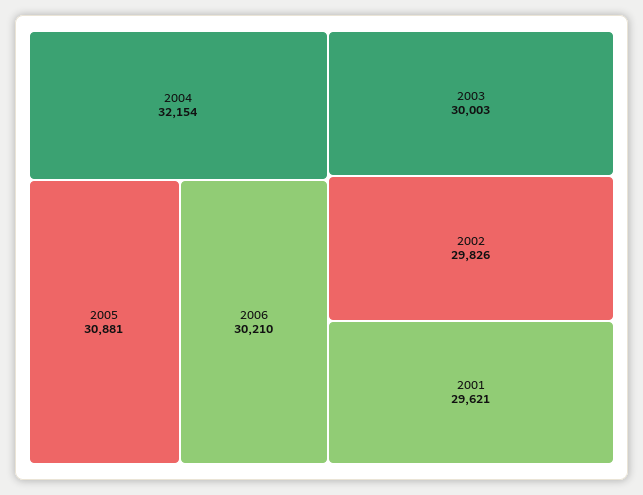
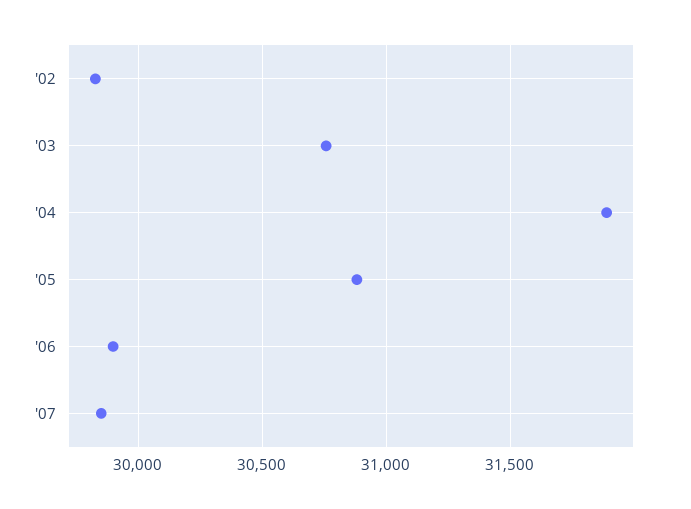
2004: 32154 -> 31900
2006: 30210 -> 29900
2003: 30003 -> 30750
2001: 29621 -> none
'07: none -> 29850

